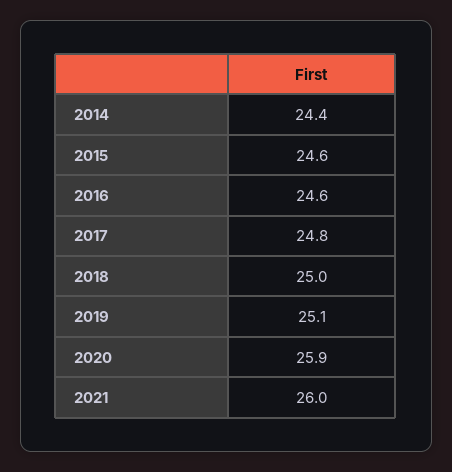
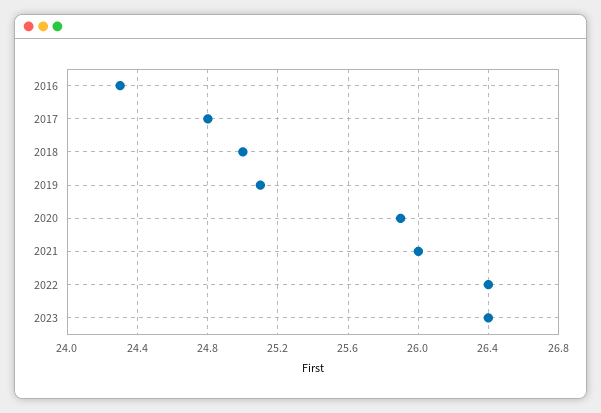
2014: 24.4 -> none
2015: 24.6 -> none
2016: 24.6 -> 24.3
2022: none -> 26.4
2023: none -> 26.4

